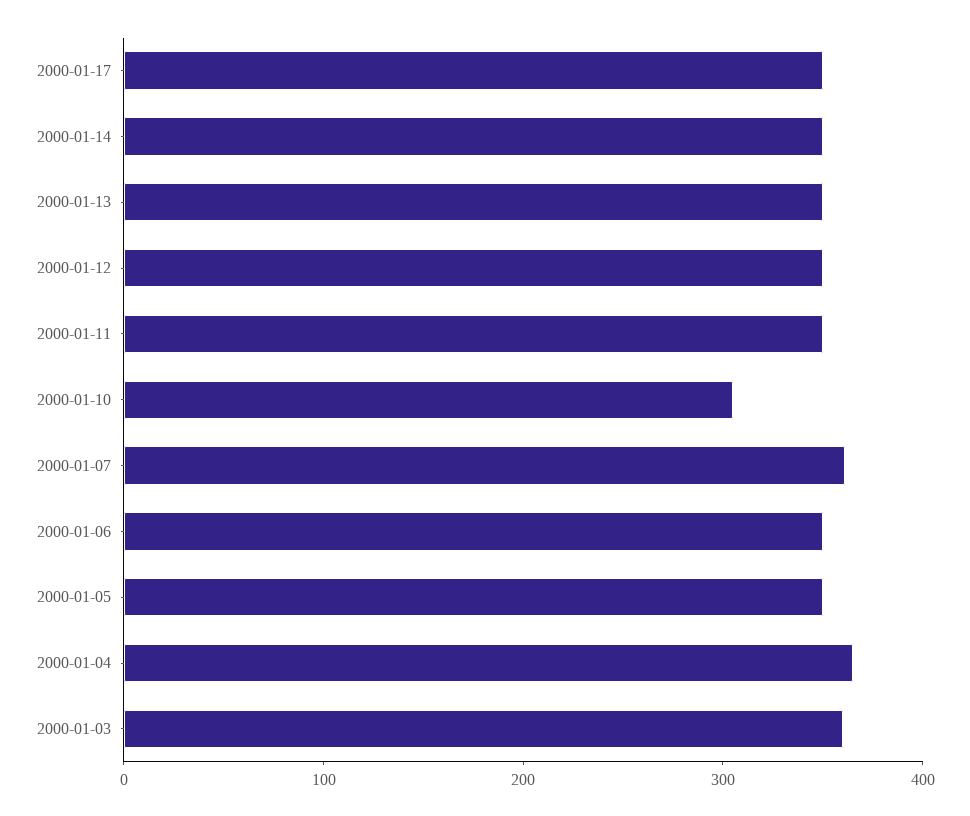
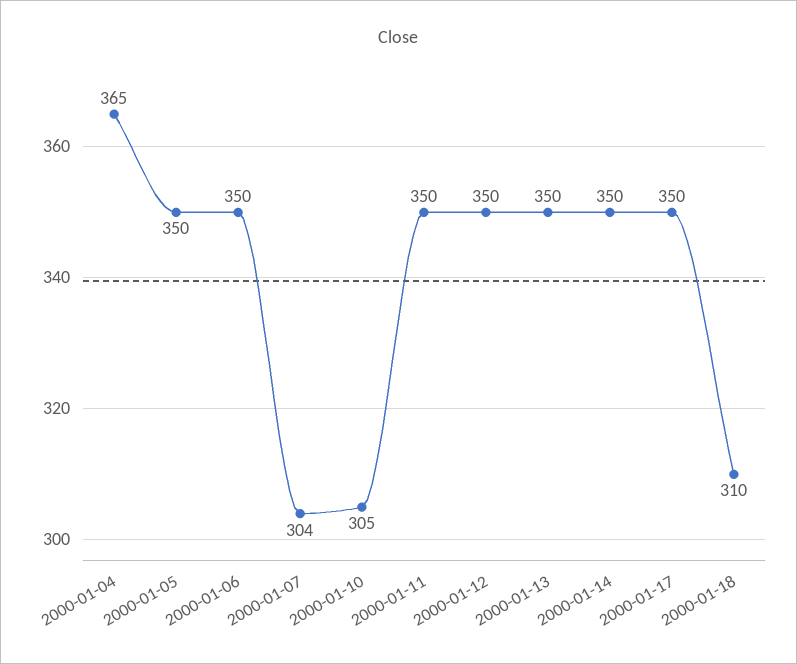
2000-01-07: 360 -> 304
2000-01-03: 360 -> none
2000-01-18: none -> 310

